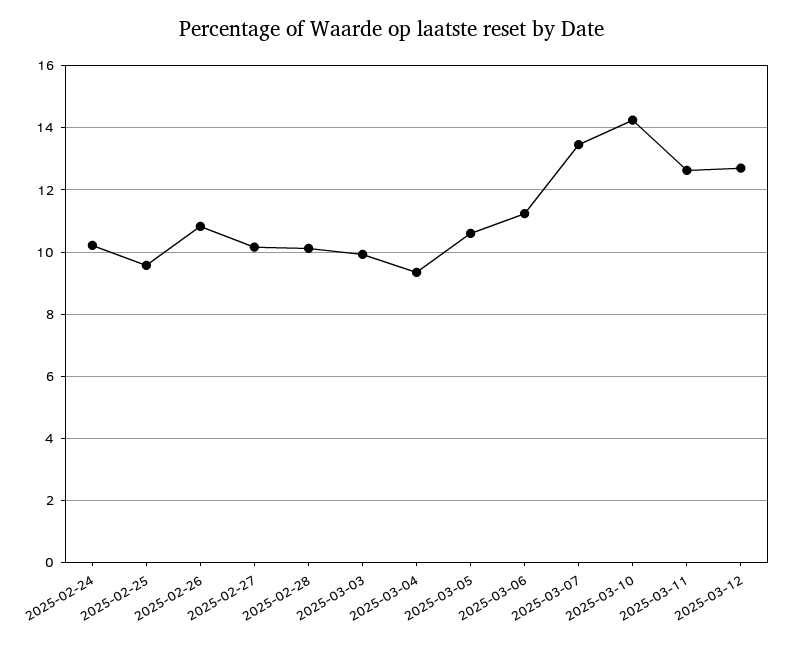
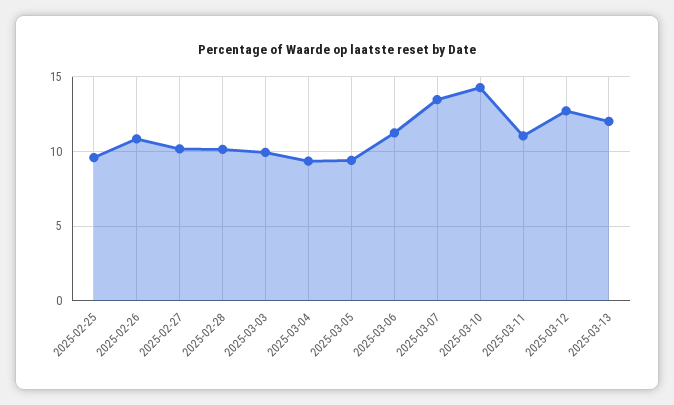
2025-02-24: 10.2 -> none
2025-03-05: 10.6 -> 9.5
2025-03-11: 12.6 -> 11
2025-03-13: none -> 12

